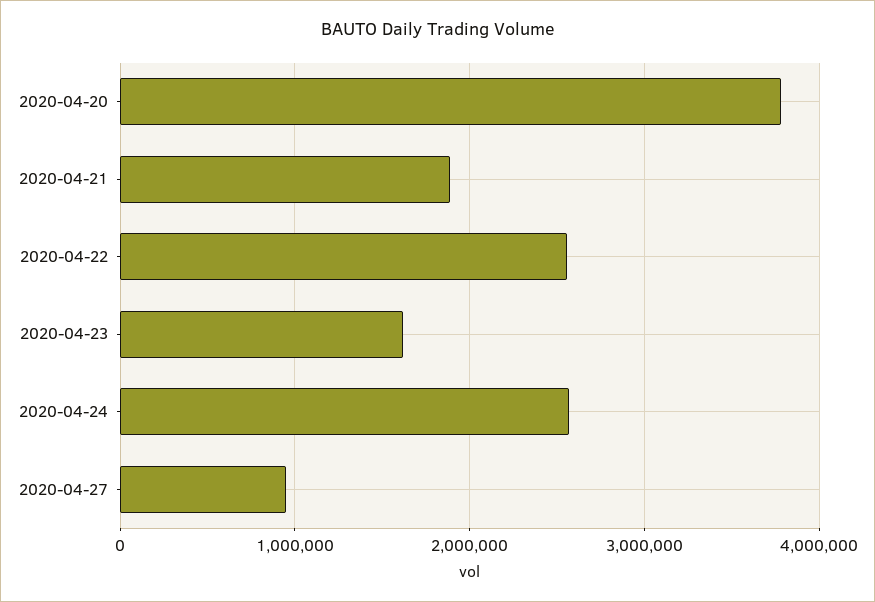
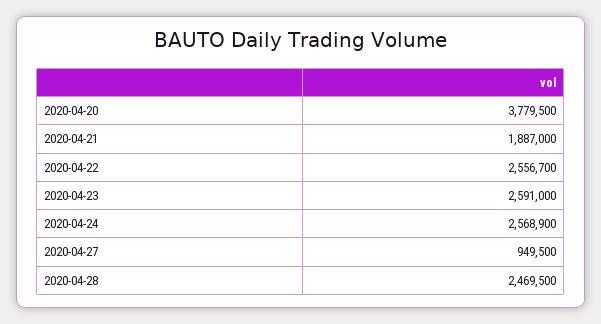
2020-04-23: 1600000 -> 2591000
2020-04-28: none -> 2469500

